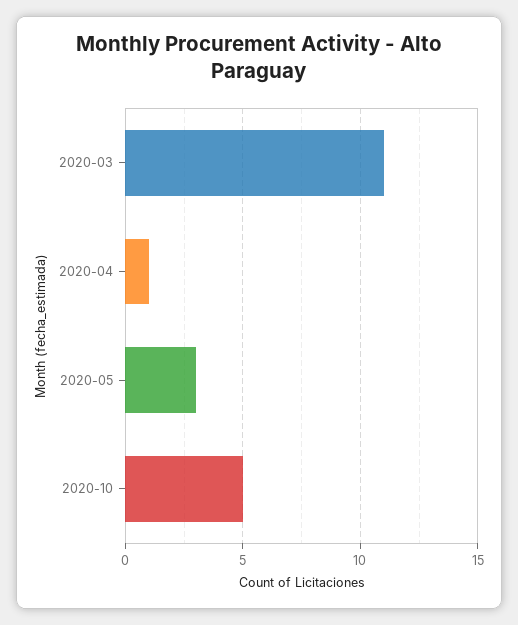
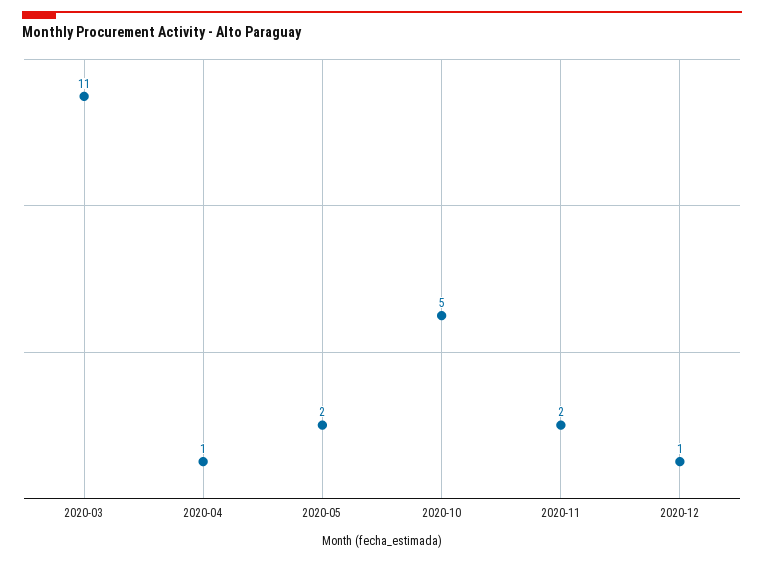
2020-05: 3 -> 2
2020-11: none -> 2
2020-12: none -> 1

